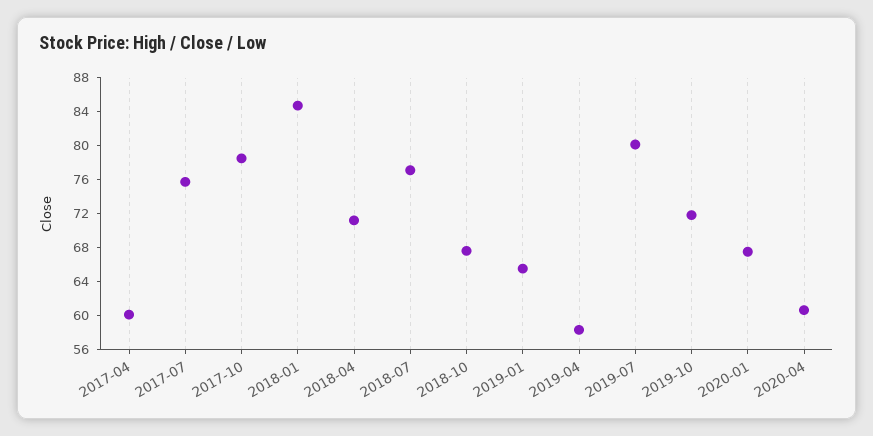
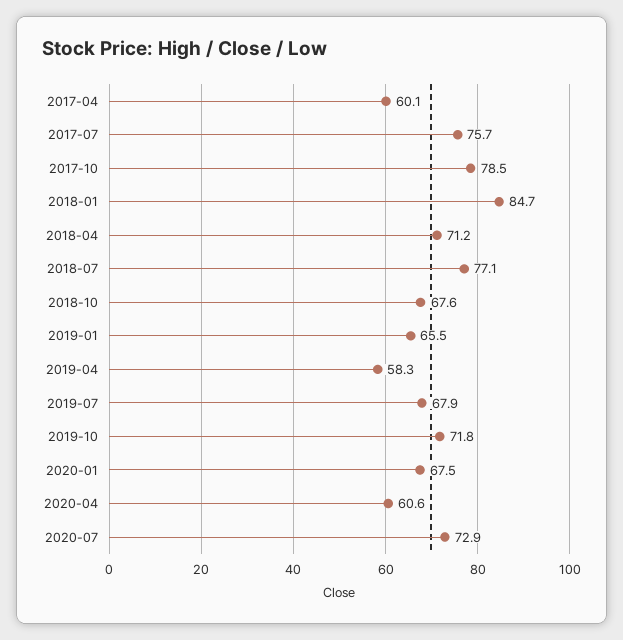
2019-07: 80 -> 67.9
2020-07: none -> 72.9

